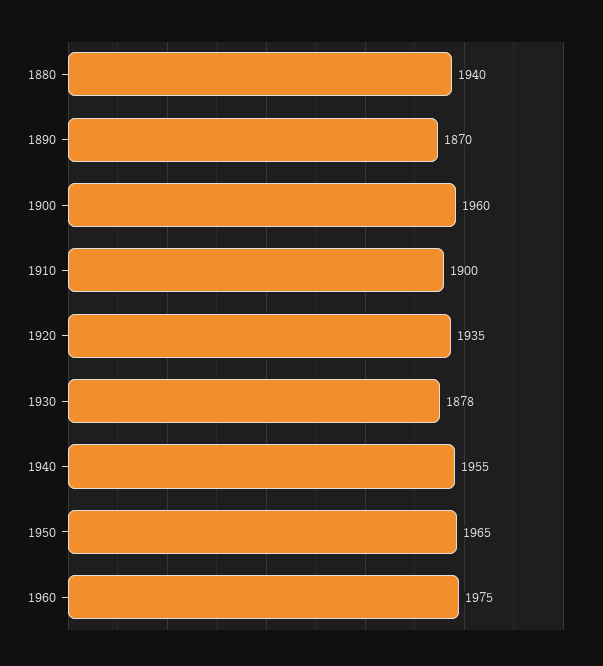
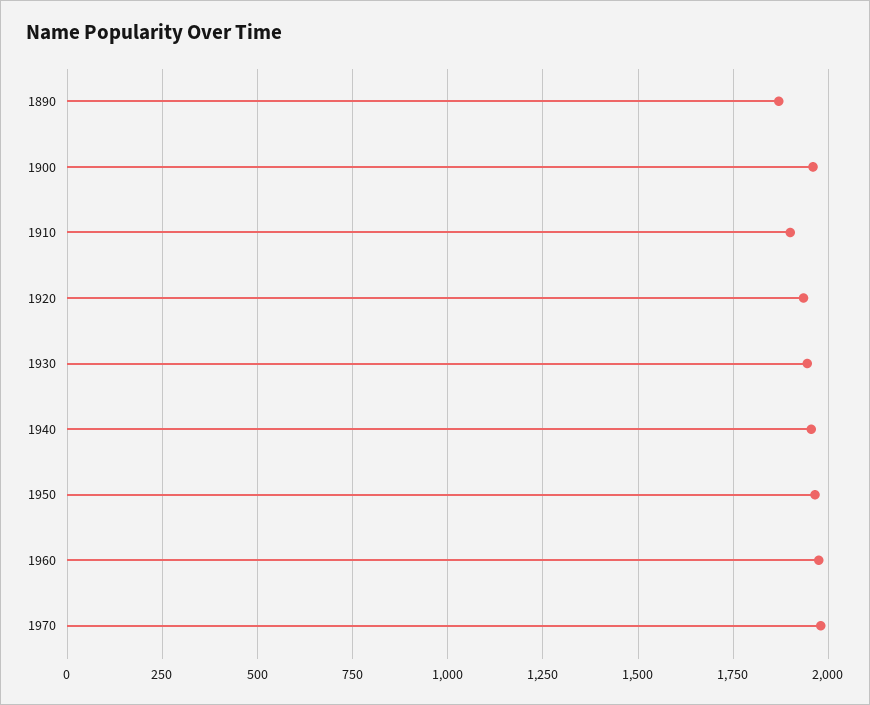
1880: 1940 -> none
1930: 1878 -> 1950
1970: none -> 1975

